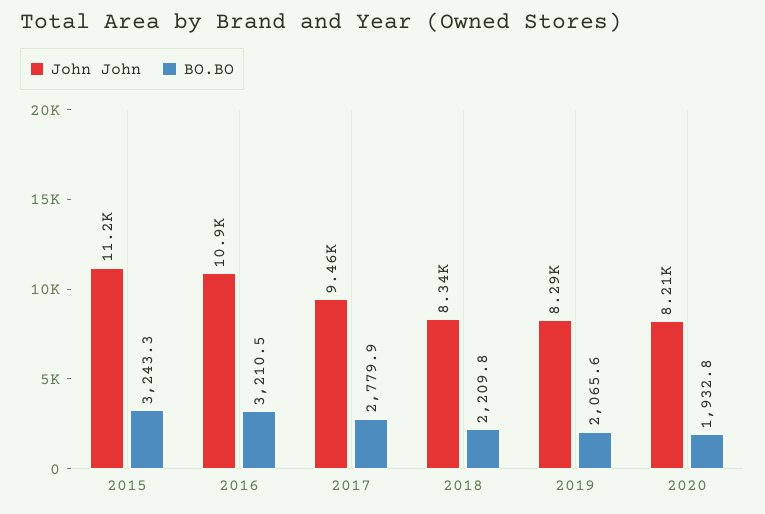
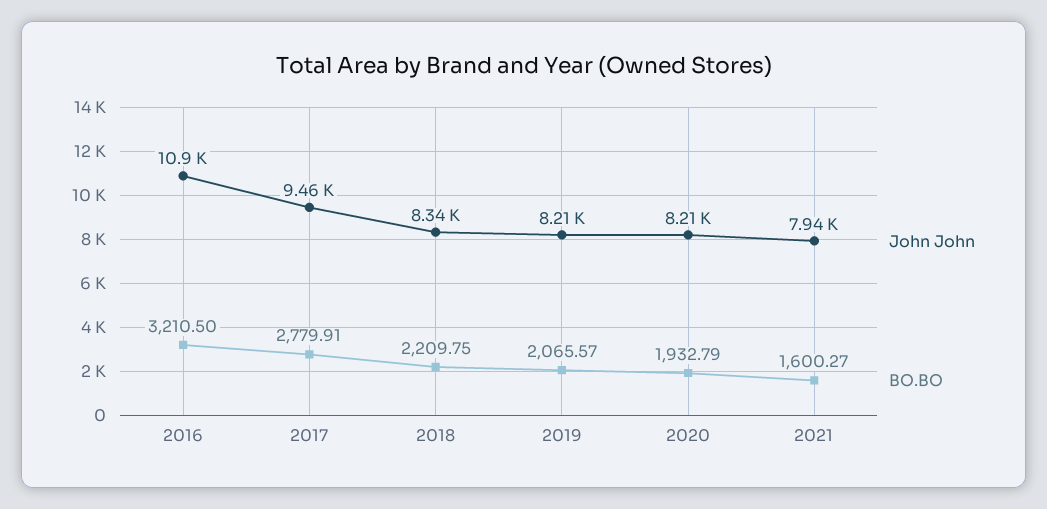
John John, 2015: 11200 -> none
BO.BO, 2015: 3243.3 -> none
John John, 2019: 8290 -> 8210
John John, 2021: none -> 7940
BO.BO, 2021: none -> 1600.27

